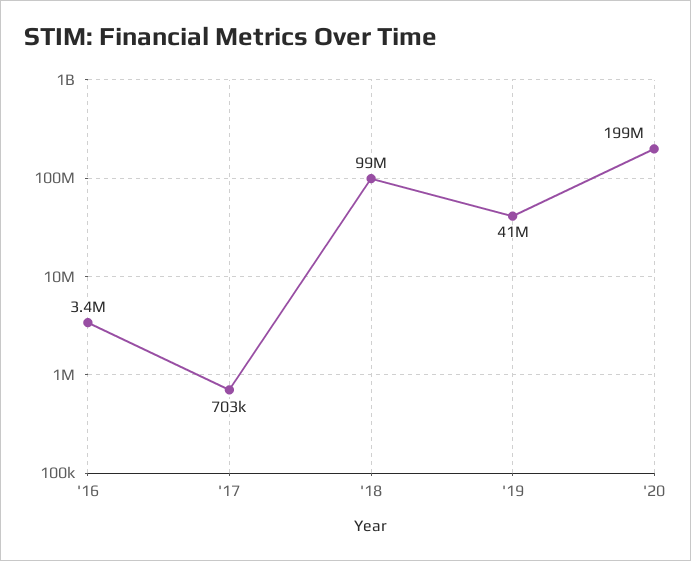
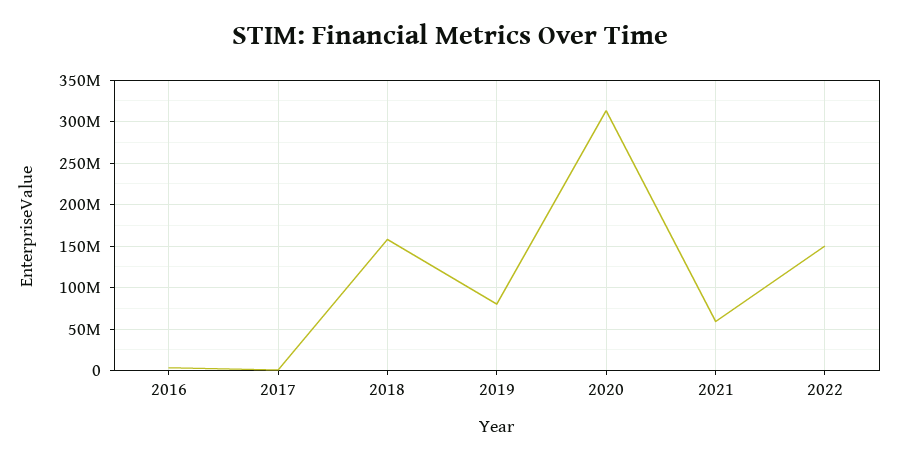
'18: 99000000 -> 160000000
'19: 41000000 -> 80000000
'20: 199000000 -> 310000000
2021: none -> 60000000
2022: none -> 150000000

